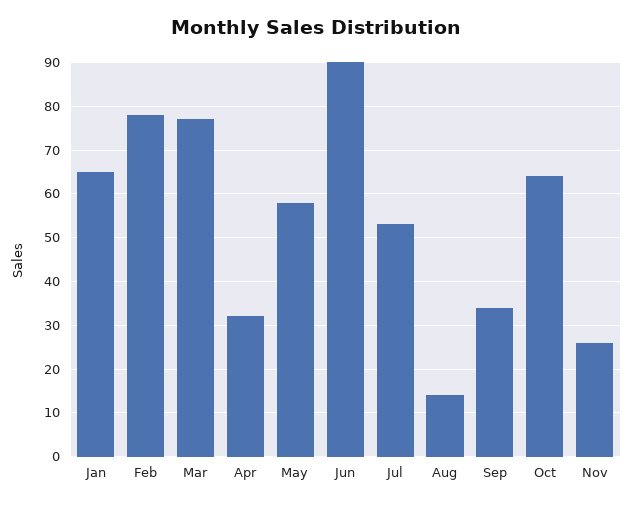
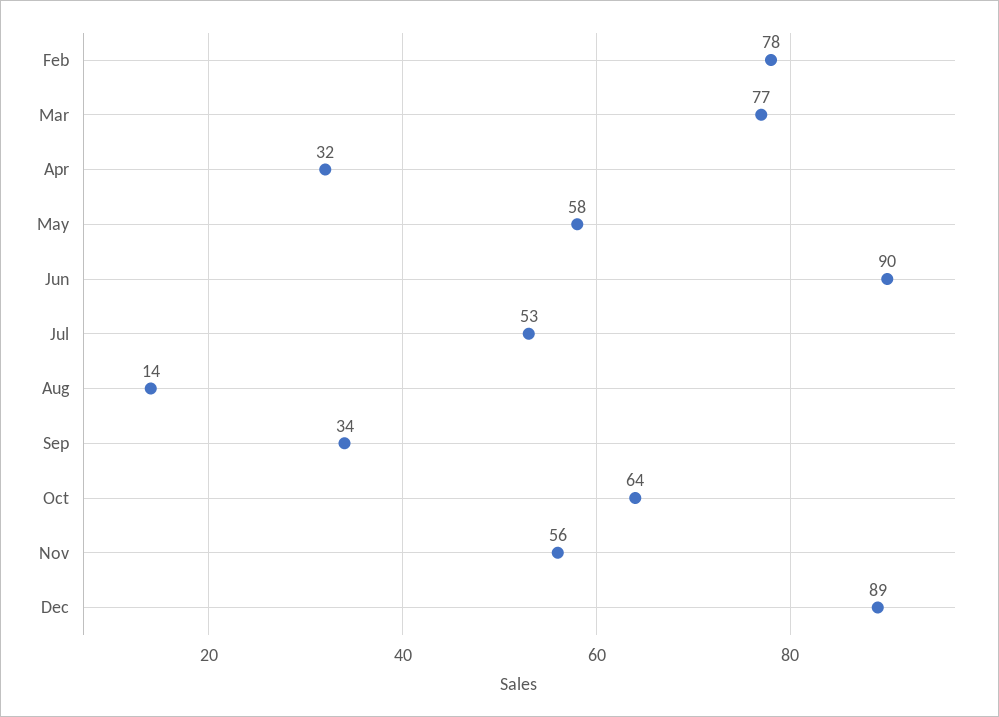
Jan: 65 -> none
Nov: 25 -> 56
Dec: none -> 89

